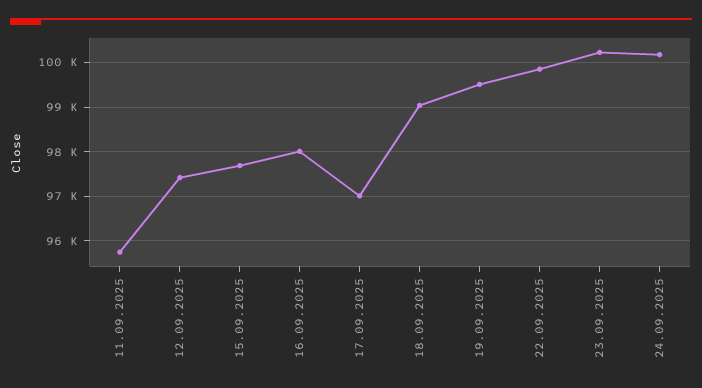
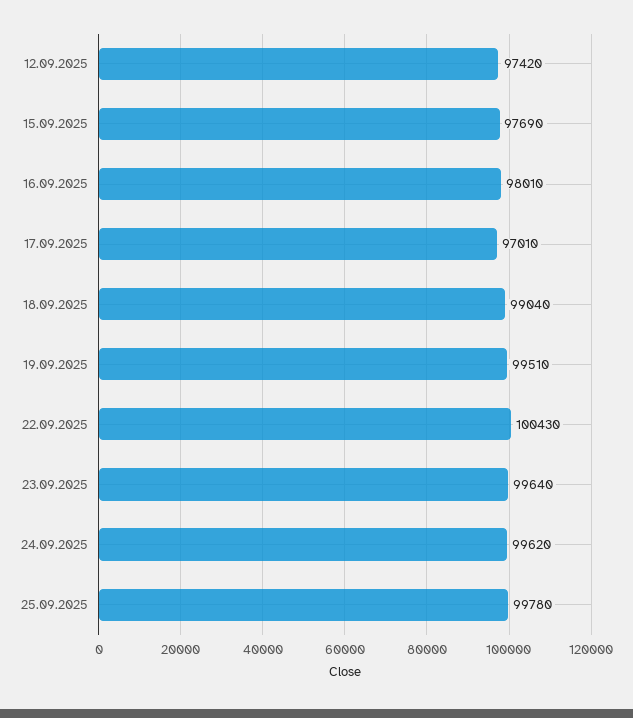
11.09.2025: 95800 -> none
22.09.2025: 99800 -> 100430
23.09.2025: 100200 -> 99640
24.09.2025: 100200 -> 99620
25.09.2025: none -> 99780

